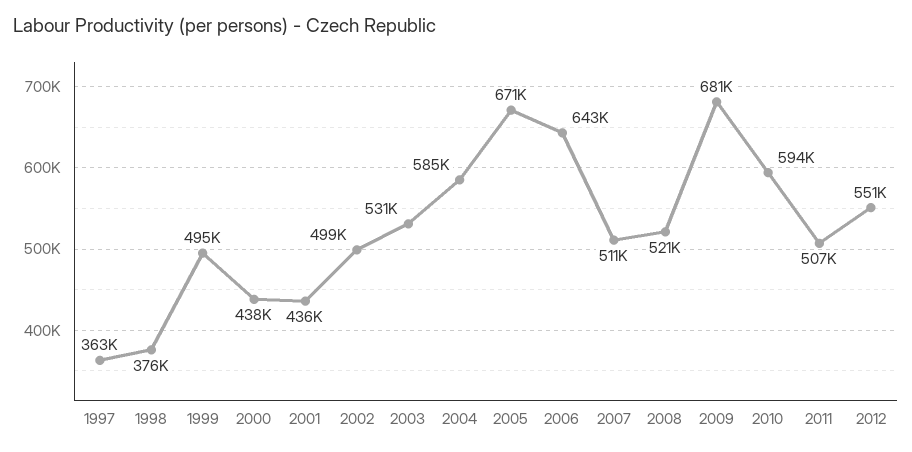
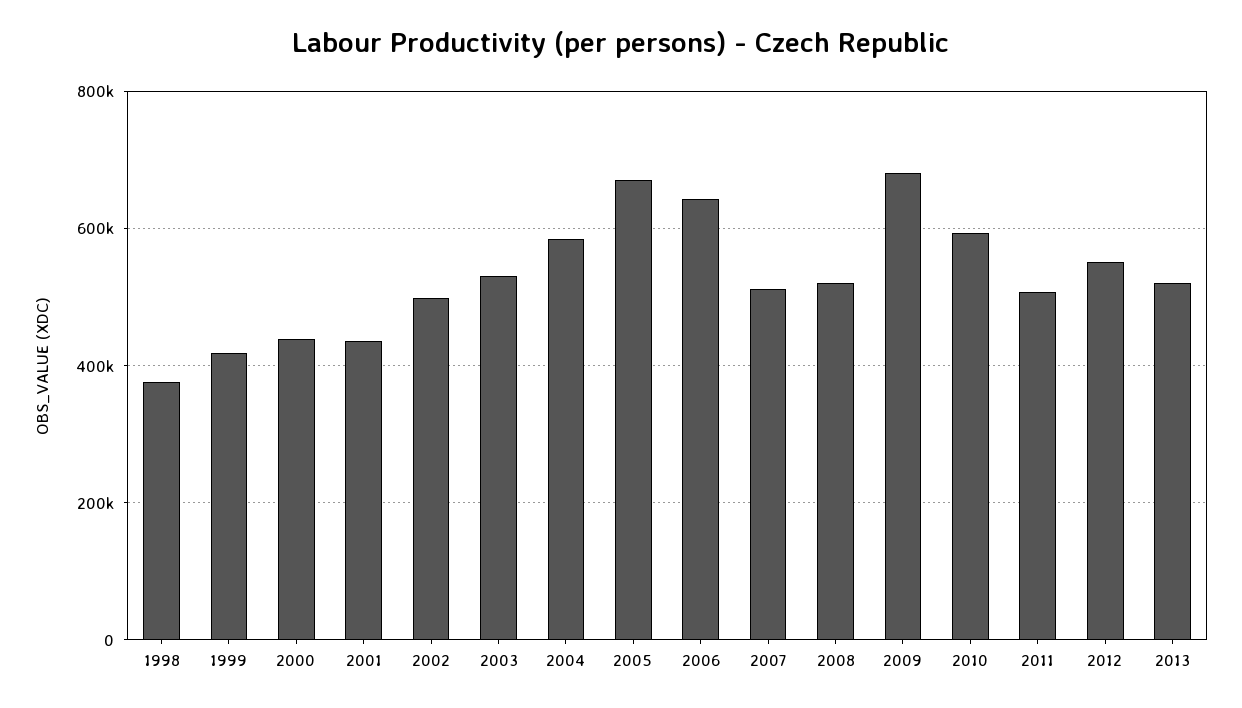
1997: 363000 -> none
1999: 495000 -> 420000
2013: none -> 520000

